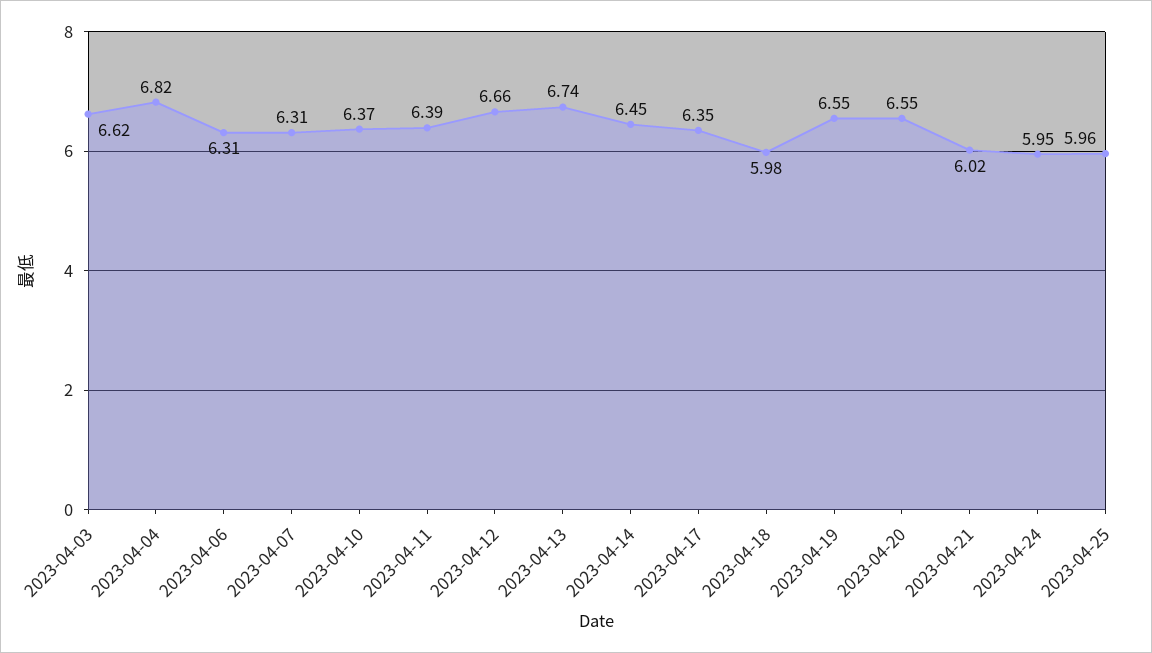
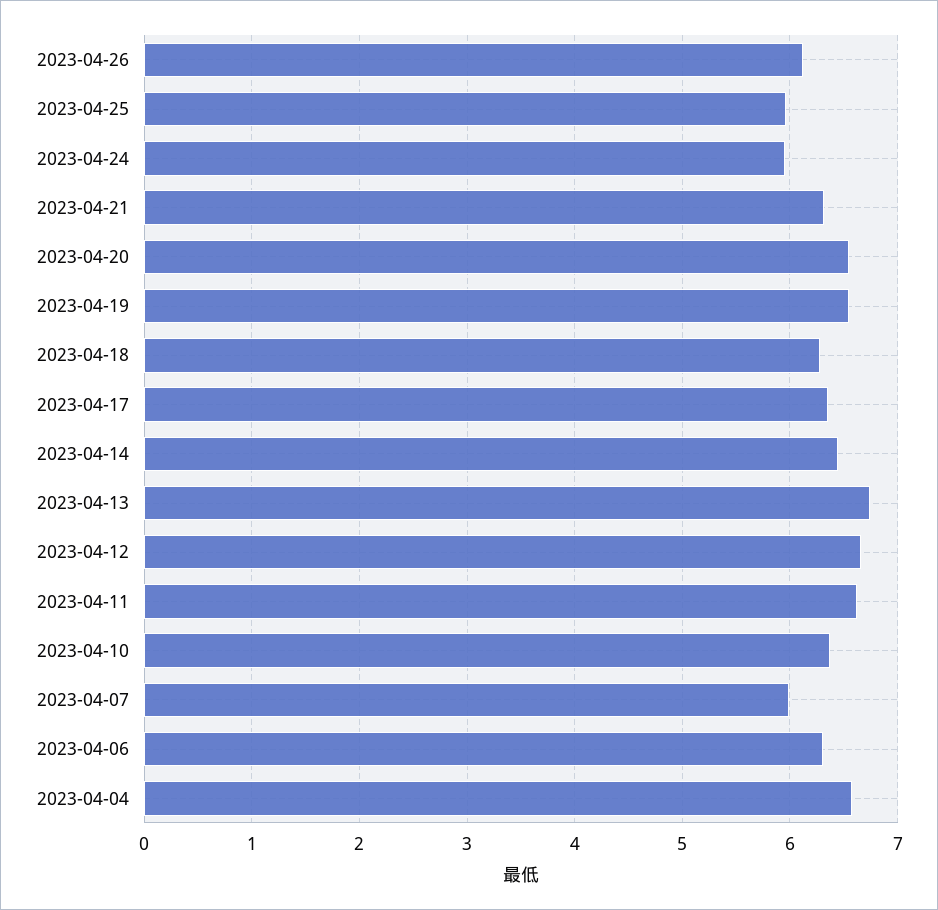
2023-04-03: 6.62 -> none
2023-04-04: 6.82 -> 6.6
2023-04-07: 6.31 -> 6
2023-04-11: 6.39 -> 6.6
2023-04-18: 5.98 -> 6.3
2023-04-21: 6.02 -> 6.3
2023-04-26: none -> 6.1

